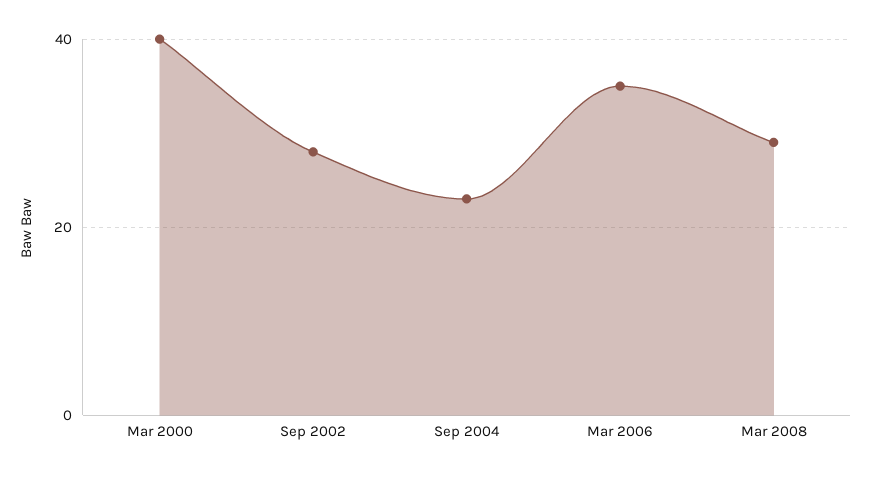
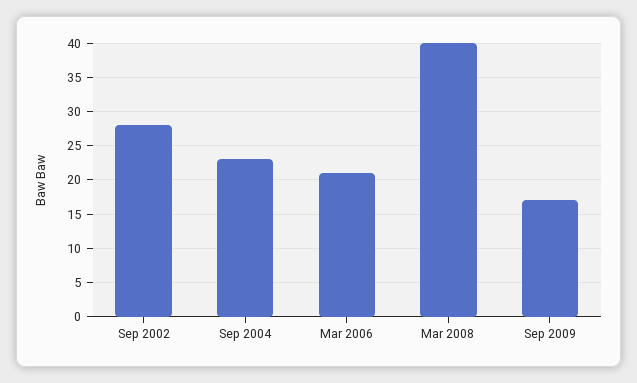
Mar 2000: 40 -> none
Mar 2006: 35 -> 21
Mar 2008: 30 -> 40
Sep 2009: none -> 17

